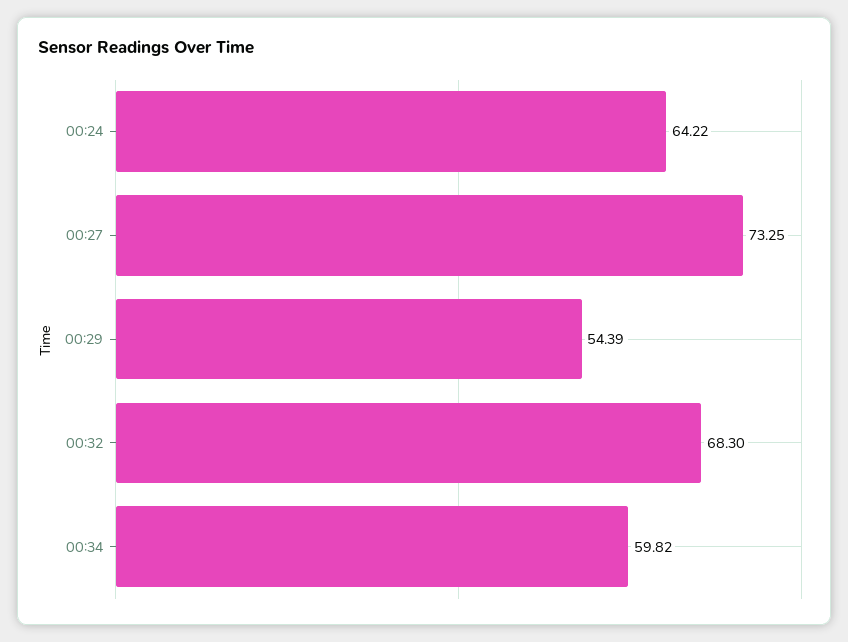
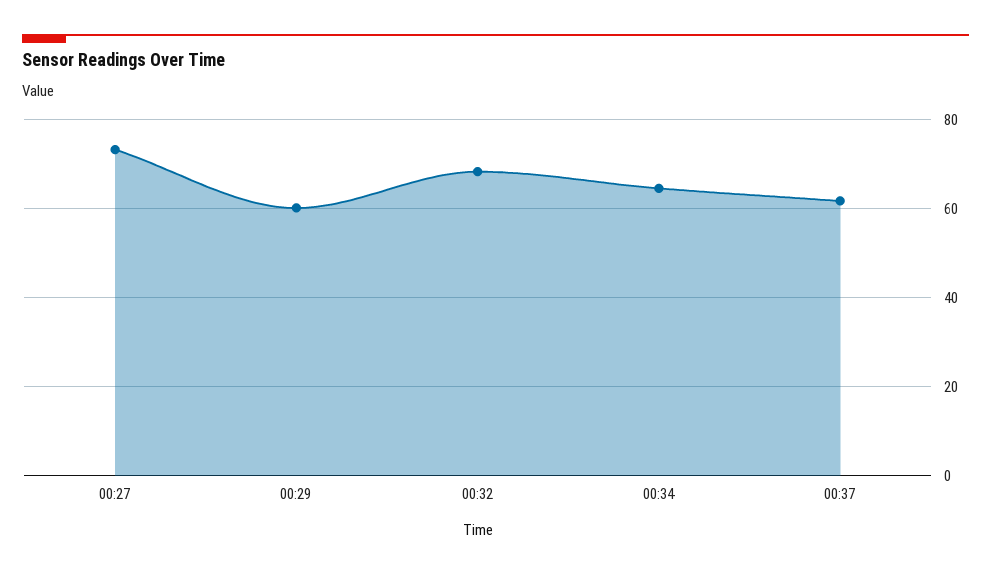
00:24: 64.22 -> none
00:29: 54.39 -> 60
00:34: 59.82 -> 64
00:37: none -> 62

